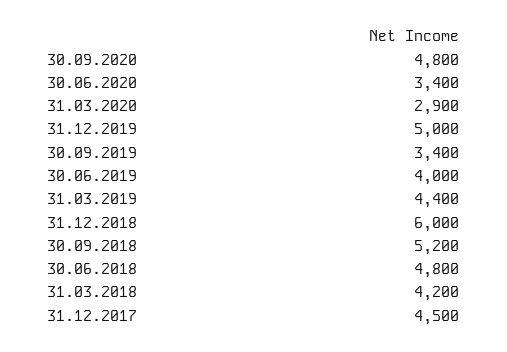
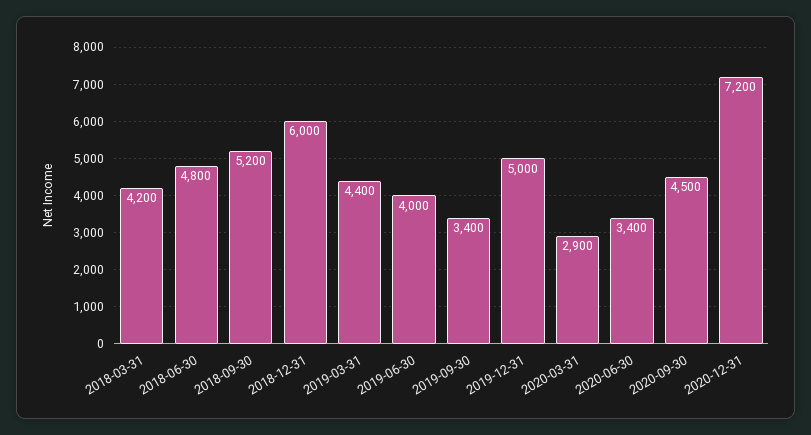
30.09.2020: 4800 -> 4500
31.12.2017: 4500 -> none
2020-12-31: none -> 7200

